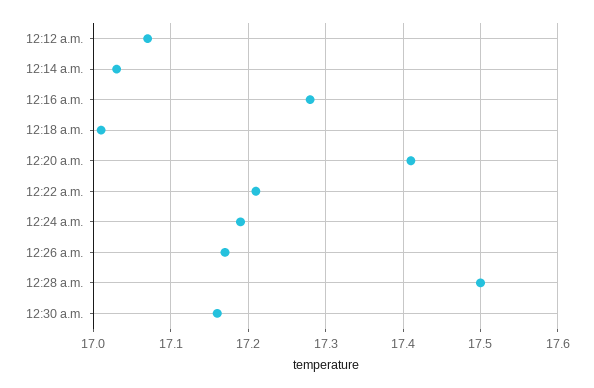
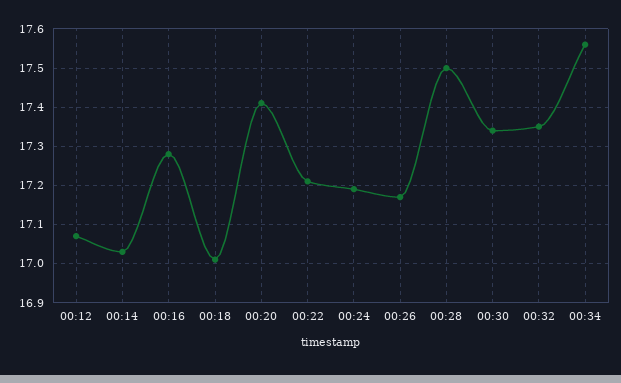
12:30 a.m.: 17.16 -> 17.35
00:32: none -> 17.35
00:34: none -> 17.55

